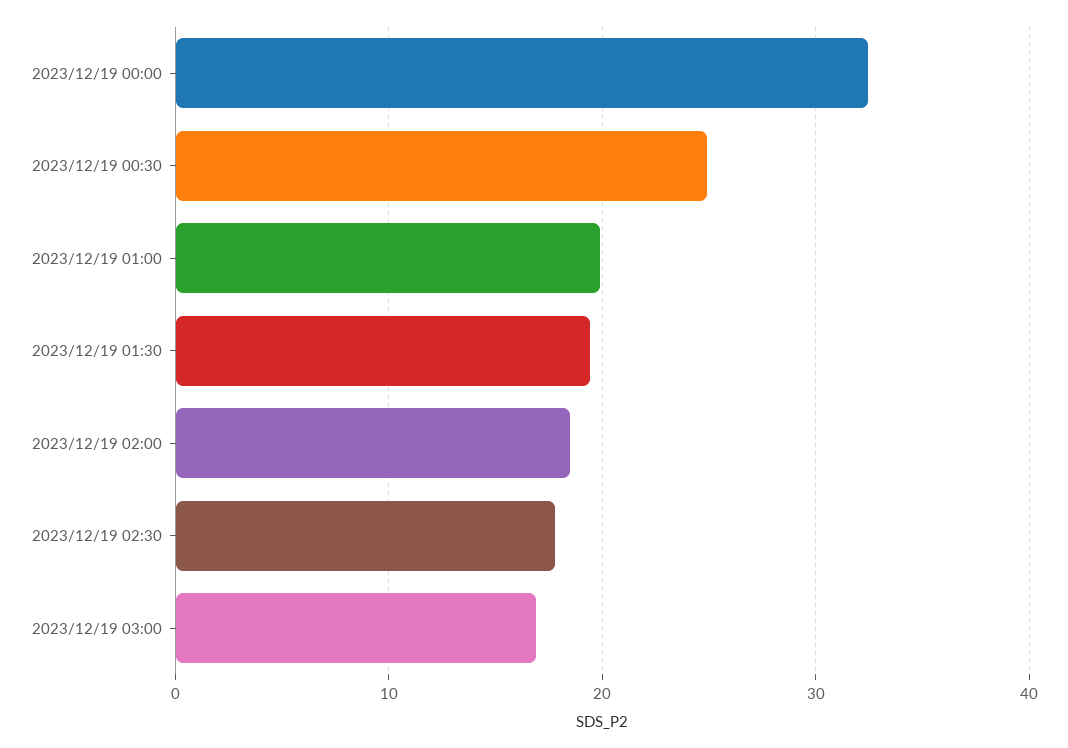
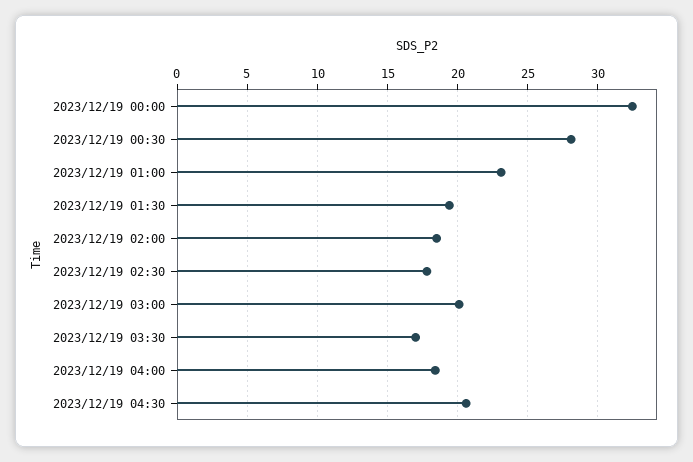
2023/12/19 00:30: 25 -> 28
2023/12/19 01:00: 20 -> 23
2023/12/19 03:00: 17 -> 20
2023/12/19 03:30: none -> 17
2023/12/19 04:00: none -> 18.5
2023/12/19 04:30: none -> 20.5

